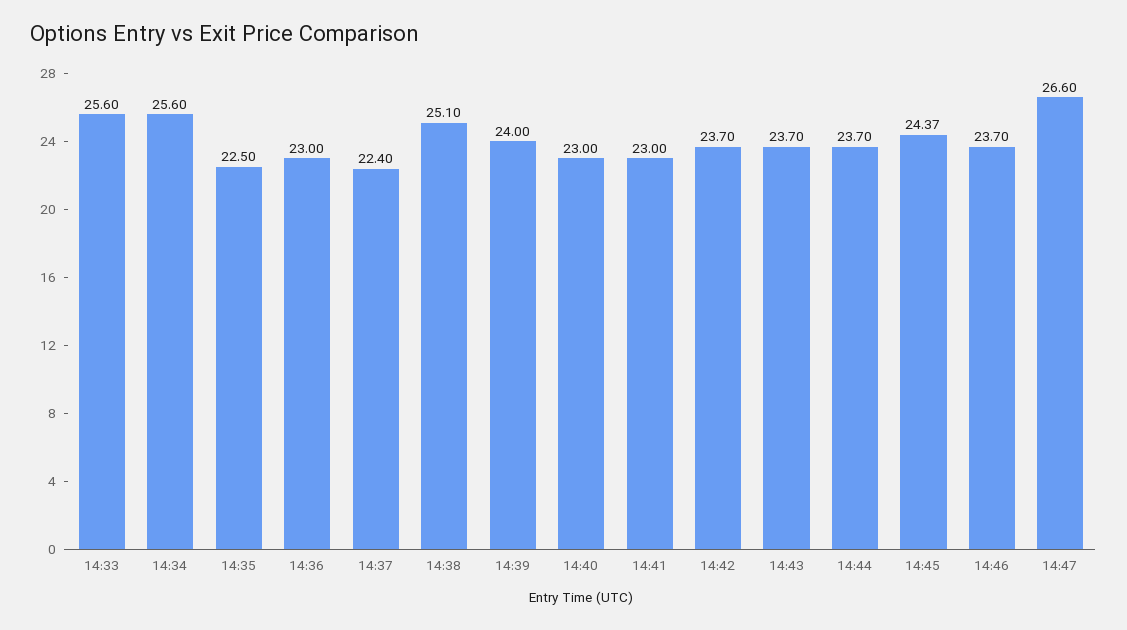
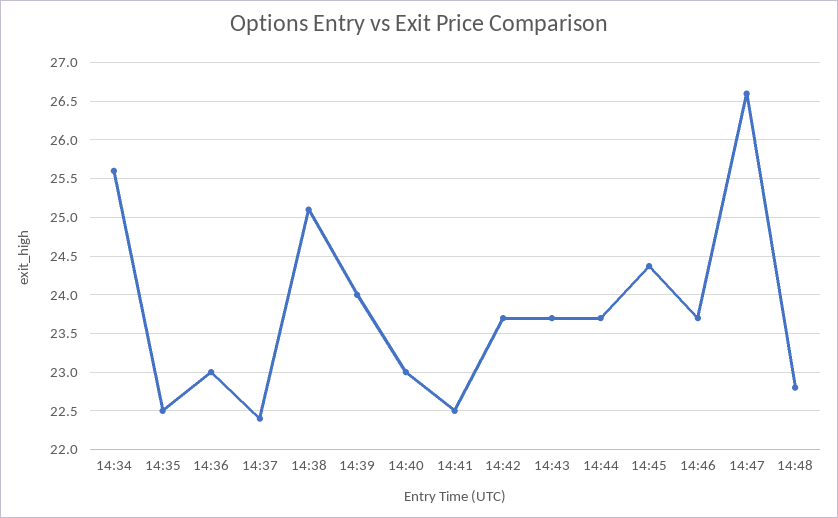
14:33: 25.6 -> none
14:41: 23 -> 22.5
14:48: none -> 22.8

